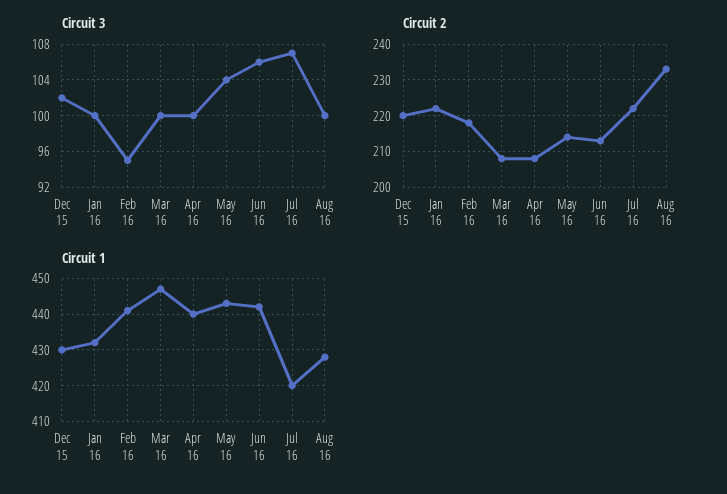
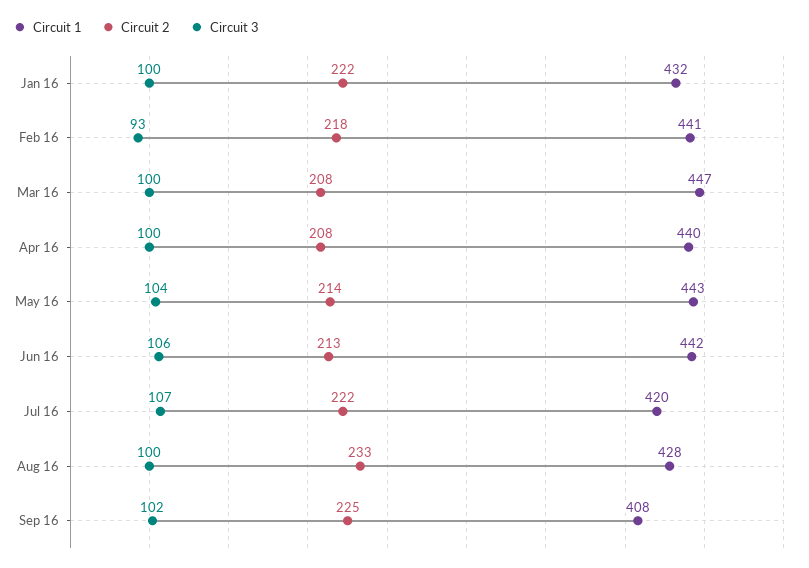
Circuit 3, Dec 15: 102 -> none
Circuit 3, Feb 16: 95 -> 93
Circuit 2, Dec 15: 220 -> none
Circuit 1, Dec 15: 430 -> none
Circuit 1, Sep 16: none -> 408
Circuit 2, Sep 16: none -> 225
Circuit 3, Sep 16: none -> 102

